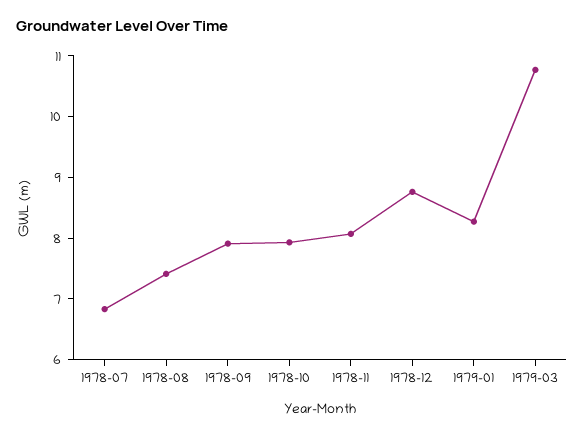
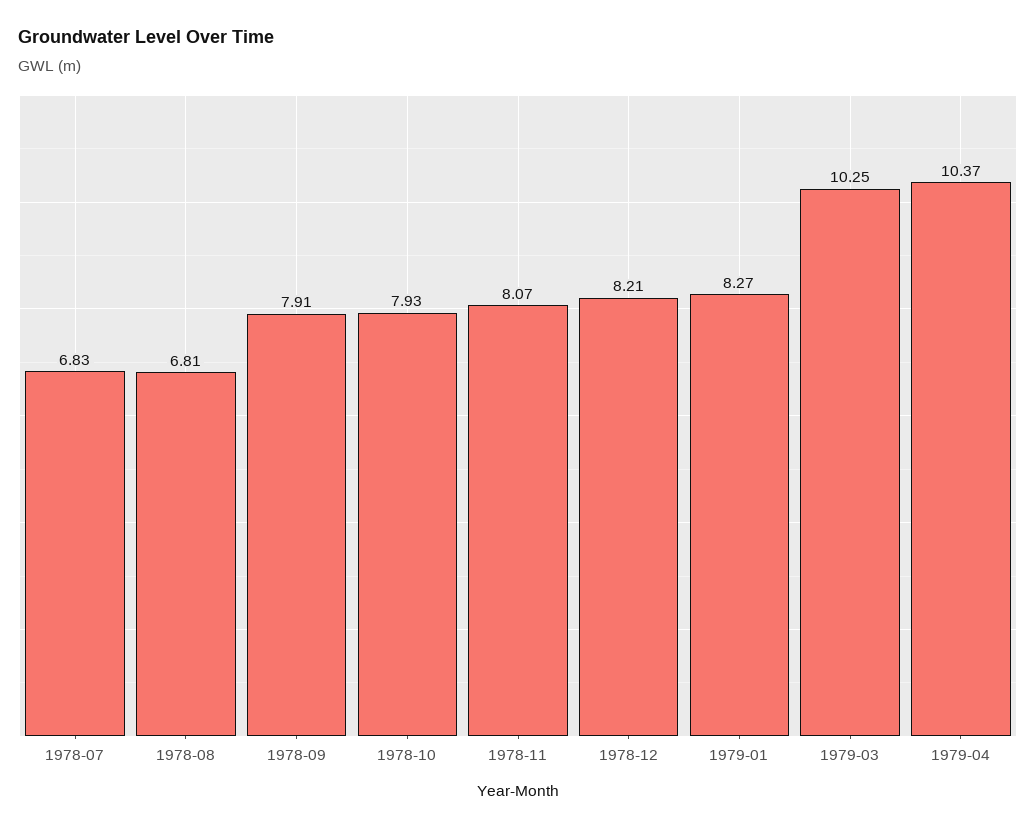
1978-08: 7.4 -> 6.81
1978-12: 8.8 -> 8.21
1979-03: 10.8 -> 10.25
1979-04: none -> 10.37

